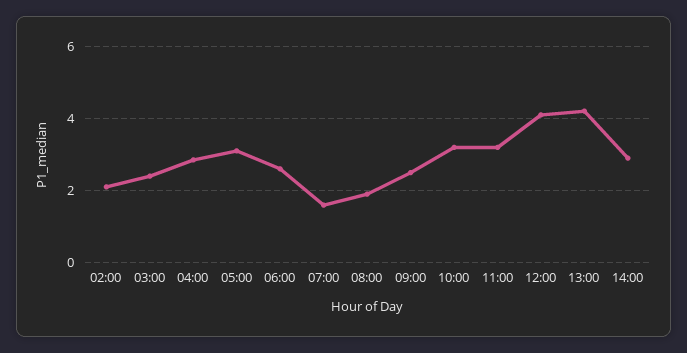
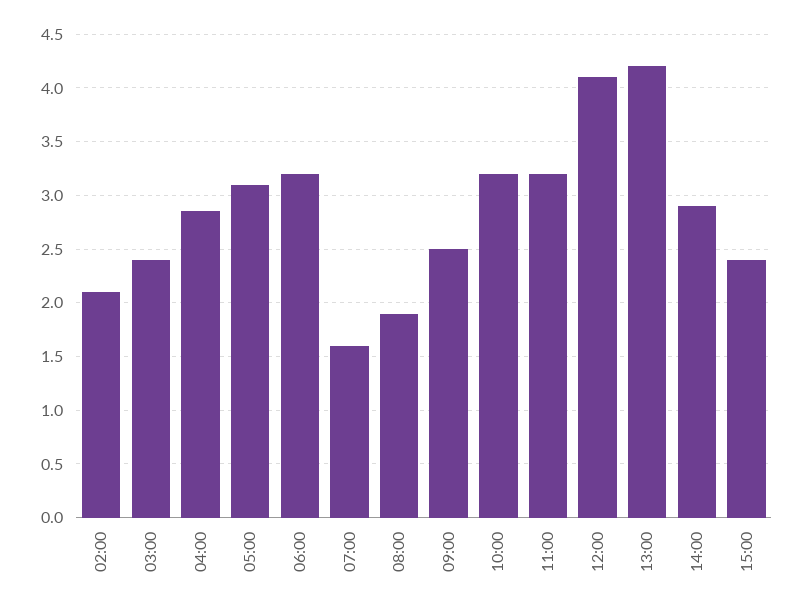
06:00: 2.6 -> 3.2
15:00: none -> 2.4

